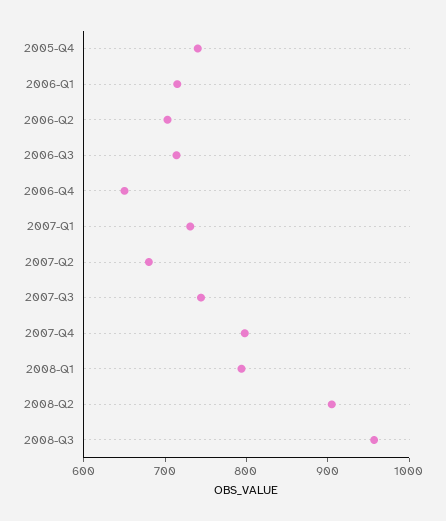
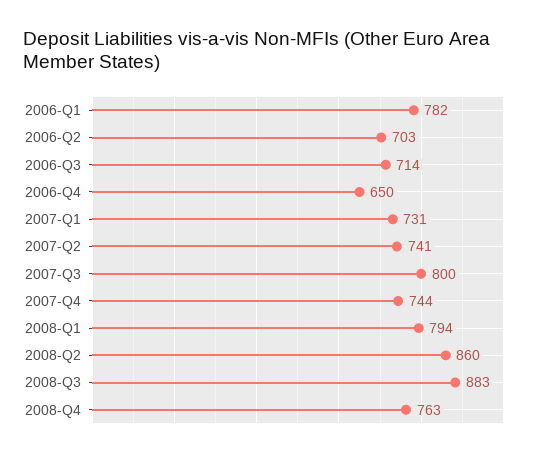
2005-Q4: 740 -> none
2006-Q1: 720 -> 782
2007-Q2: 680 -> 741
2007-Q3: 740 -> 800
2007-Q4: 800 -> 744
2008-Q2: 900 -> 860
2008-Q3: 960 -> 883
2008-Q4: none -> 763

